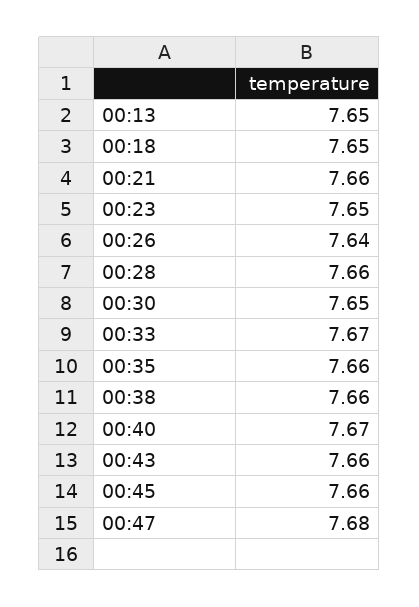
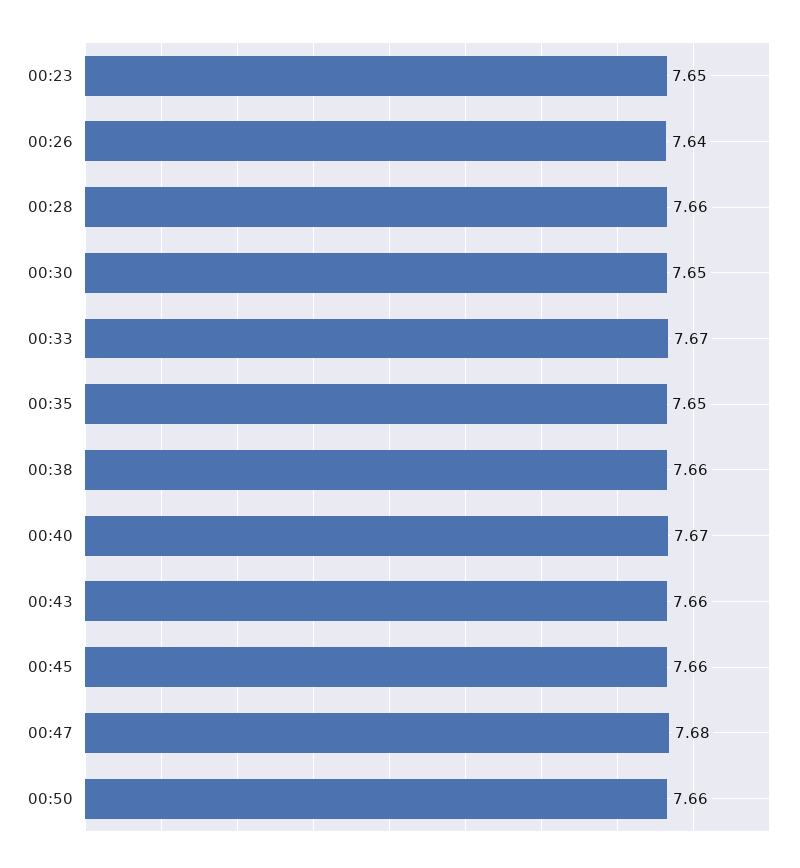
00:13: 7.65 -> none
00:18: 7.65 -> none
00:21: 7.66 -> none
00:35: 7.66 -> 7.65
00:50: none -> 7.66

